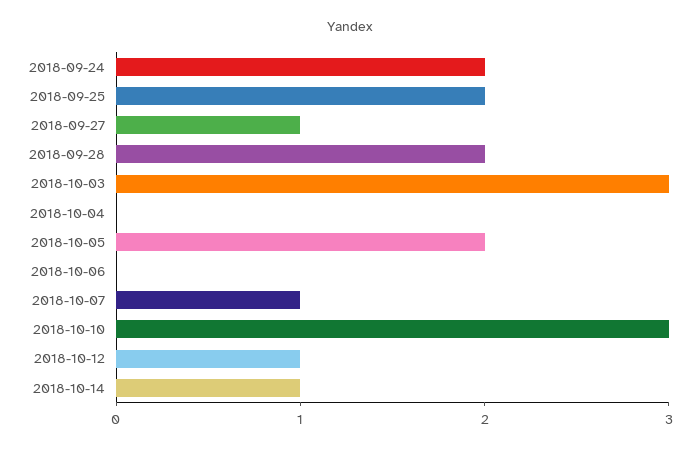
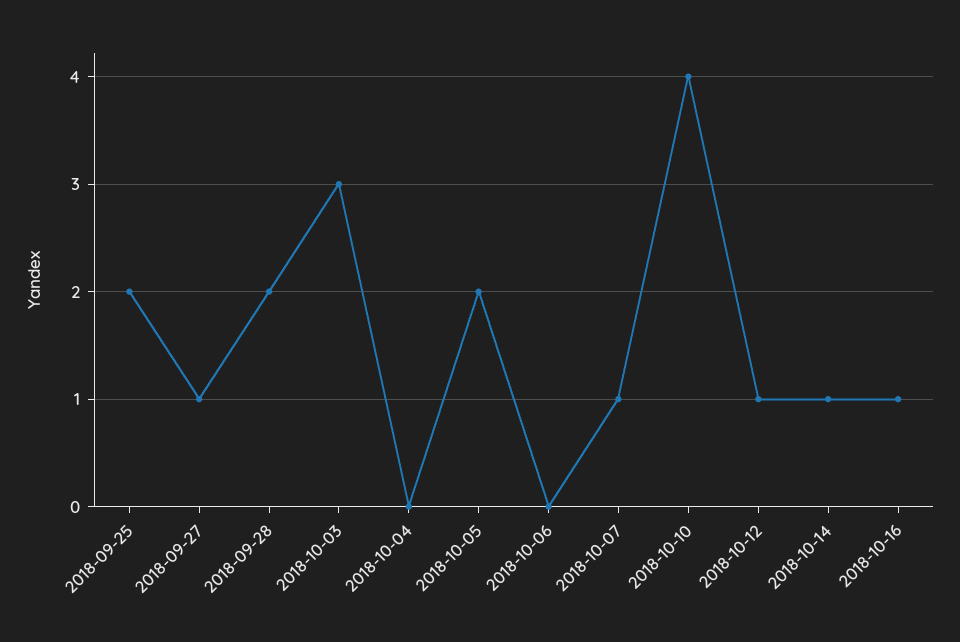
2018-09-24: 2 -> none
2018-10-10: 3 -> 4
2018-10-16: none -> 1

